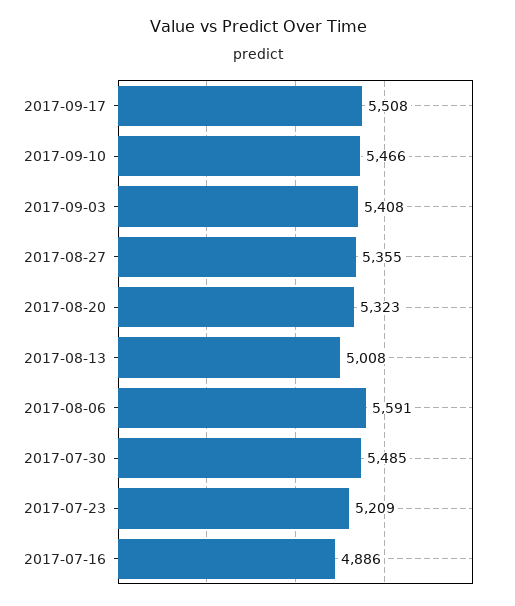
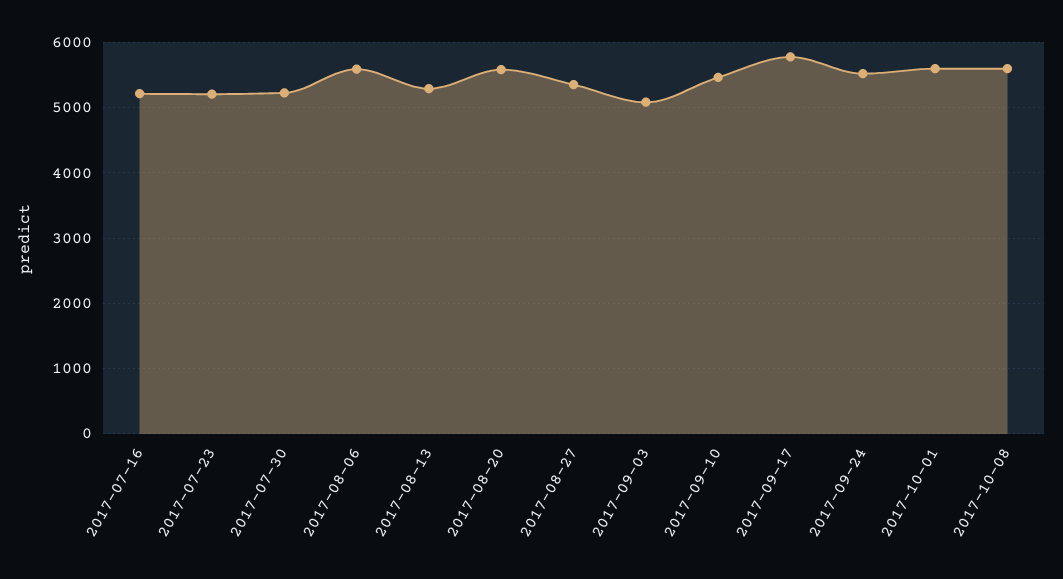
2017-09-17: 5508 -> 5800
2017-09-03: 5408 -> 5100
2017-08-20: 5323 -> 5600
2017-08-13: 5008 -> 5300
2017-07-30: 5485 -> 5200
2017-07-16: 4886 -> 5200
2017-09-24: none -> 5500
2017-10-01: none -> 5600
2017-10-08: none -> 5600

